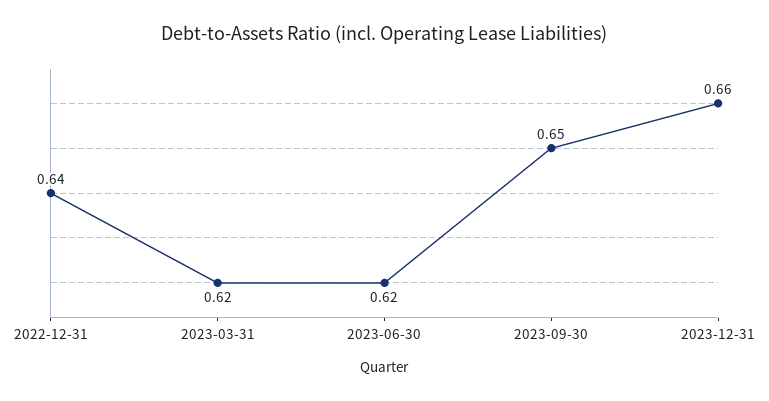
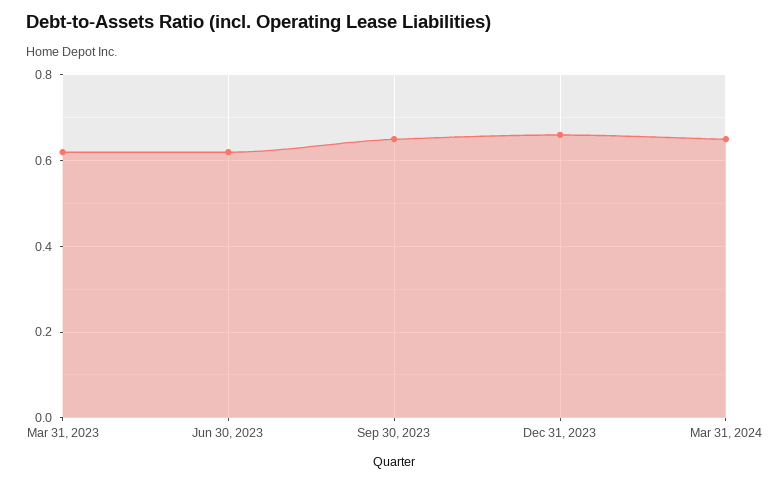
2022-12-31: 0.64 -> none
Mar 31, 2024: none -> 0.65

